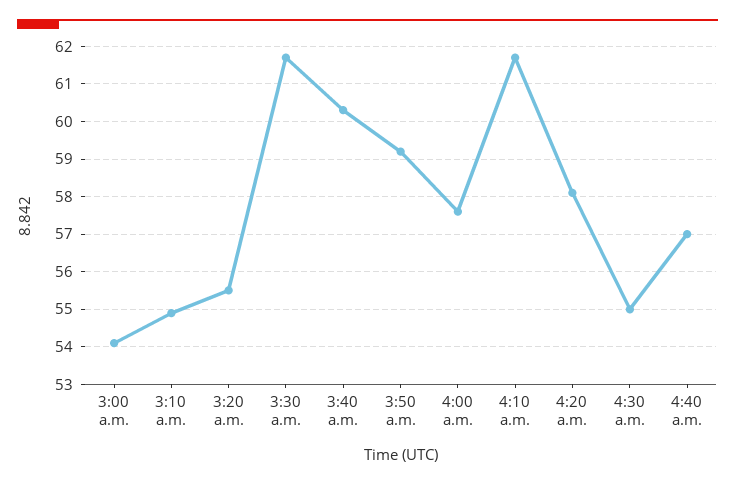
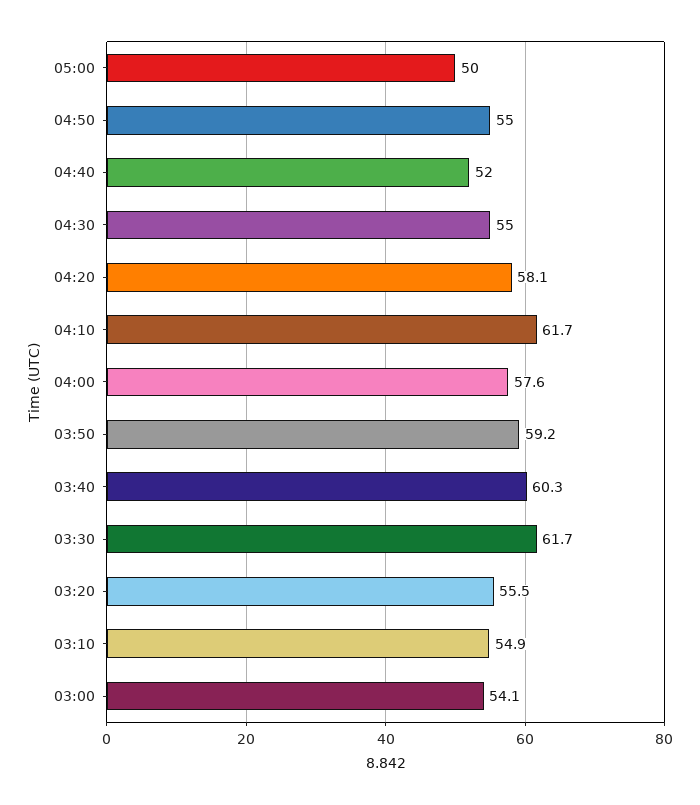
4:40 a.m.: 57 -> 52
05:00: none -> 50
04:50: none -> 55

